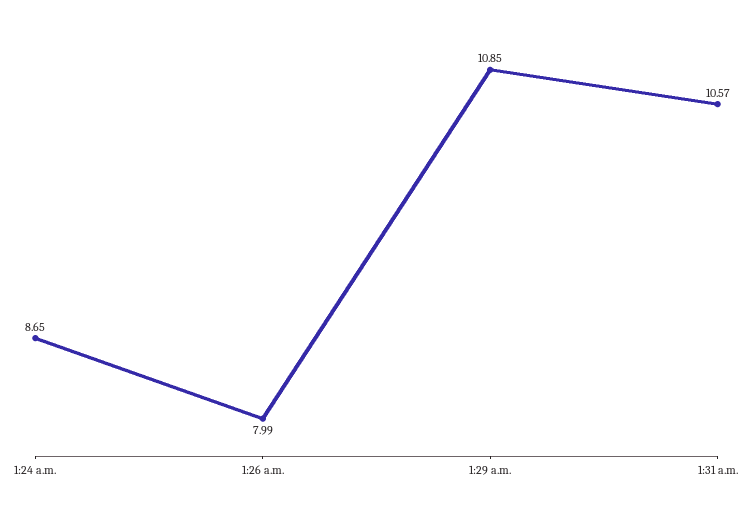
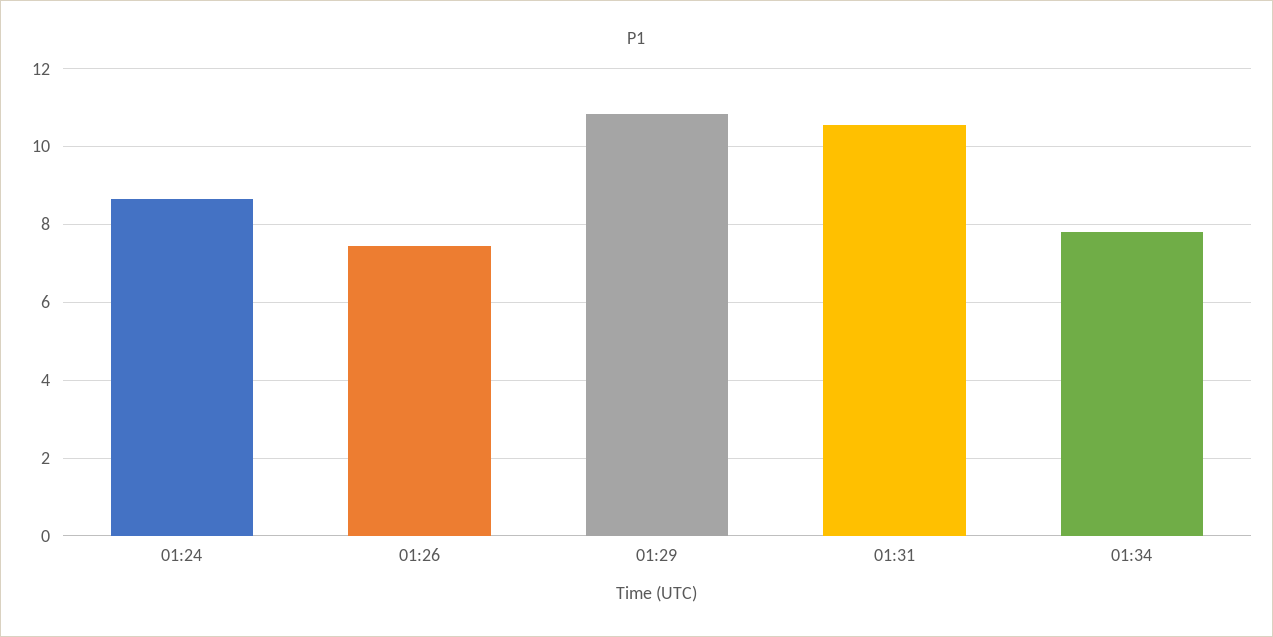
1:26 a.m.: 7.99 -> 7.4
01:34: none -> 7.8

